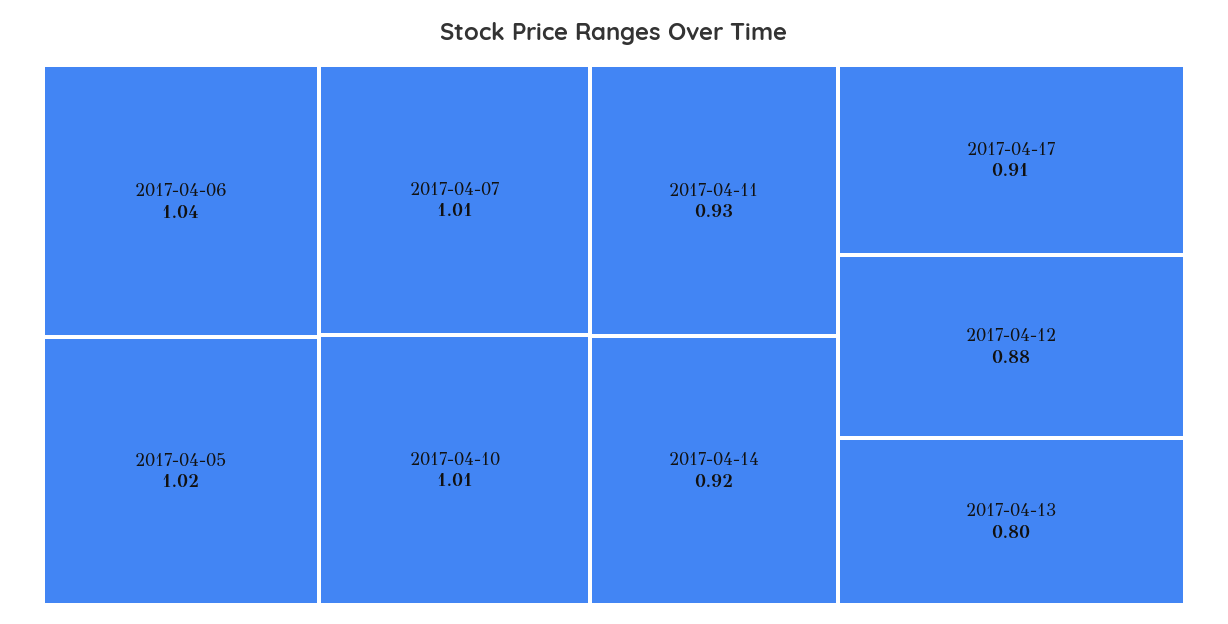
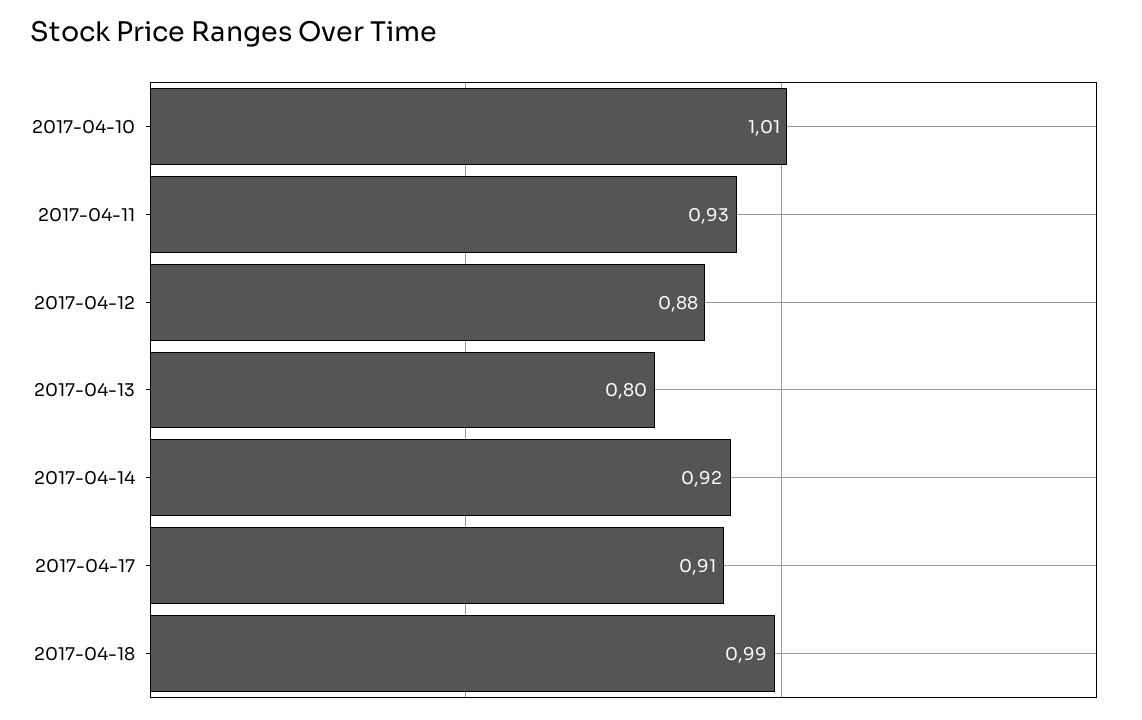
2017-04-06: 1.04 -> none
2017-04-05: 1.02 -> none
2017-04-07: 1.01 -> none
2017-04-18: none -> 0.99

